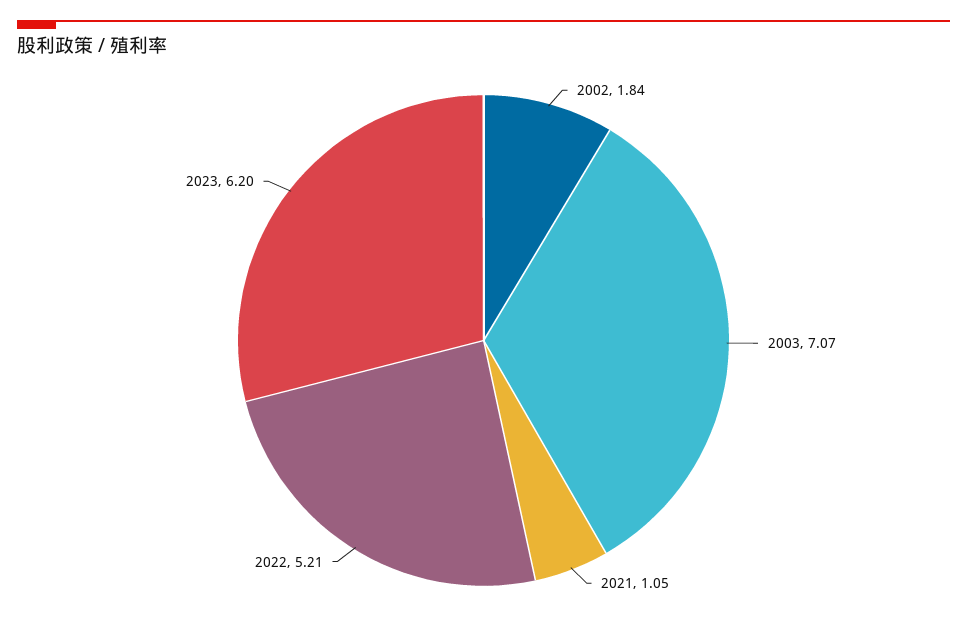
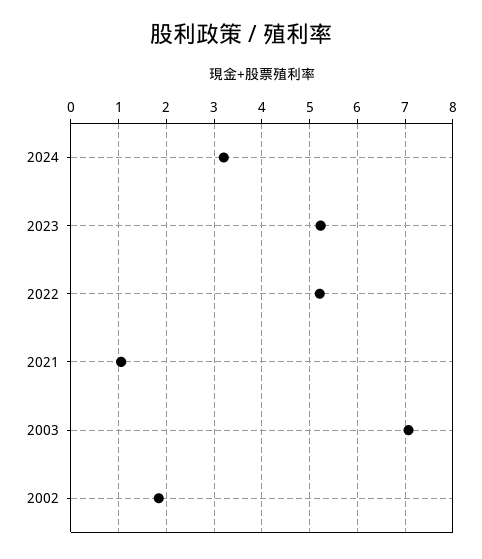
2023: 6.2 -> 5.2
2024: none -> 3.2

